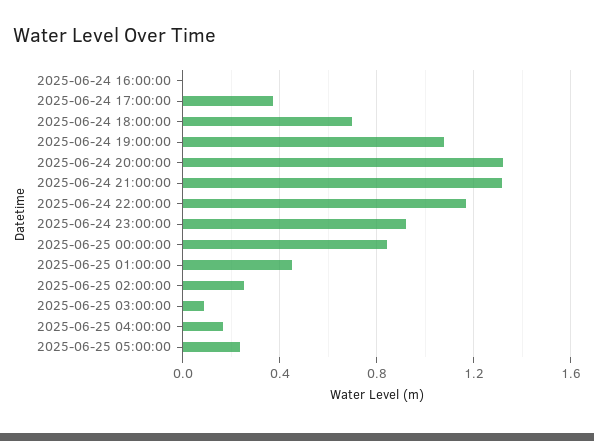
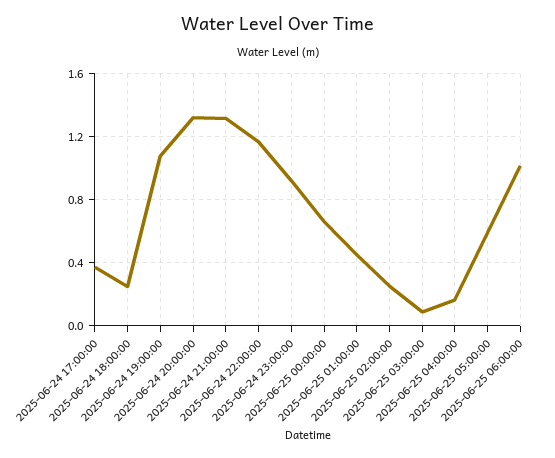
2025-06-24 16:00:00: 0 -> none
2025-06-24 18:00:00: 0.7 -> 0.25
2025-06-25 00:00:00: 0.85 -> 0.65
2025-06-25 05:00:00: 0.25 -> 0.6
2025-06-25 06:00:00: none -> 1

